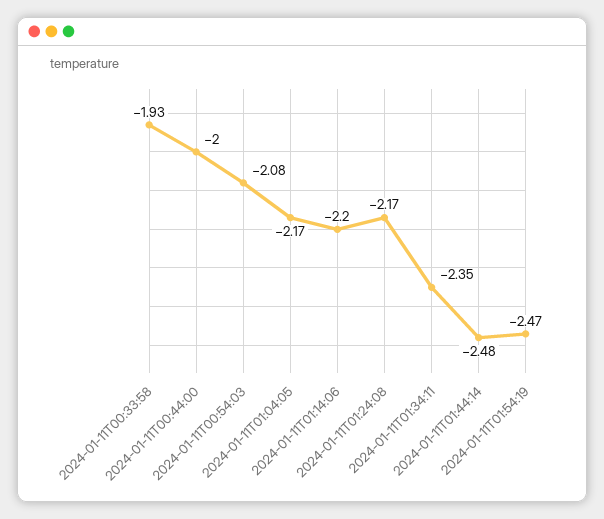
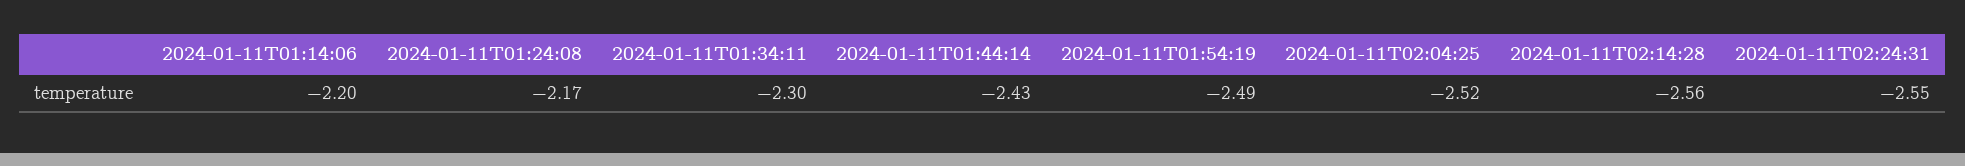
2024-01-11T00:33:58: -1.93 -> none
2024-01-11T00:44:00: -2 -> none
2024-01-11T00:54:03: -2.08 -> none
2024-01-11T01:04:05: -2.17 -> none
2024-01-11T01:34:11: -2.35 -> -2.3
2024-01-11T01:44:14: -2.48 -> -2.43
2024-01-11T01:54:19: -2.47 -> -2.49
2024-01-11T02:04:25: none -> -2.52
2024-01-11T02:14:28: none -> -2.56
2024-01-11T02:24:31: none -> -2.55

